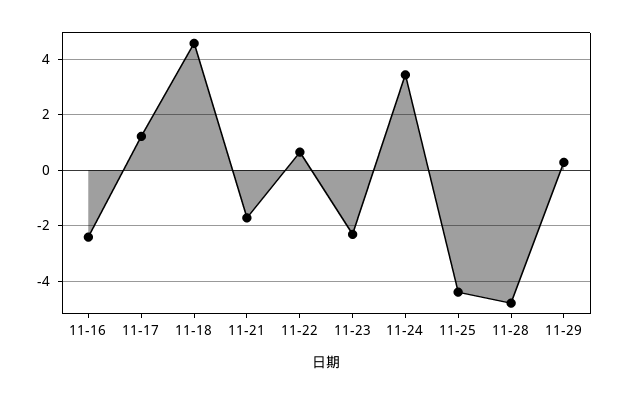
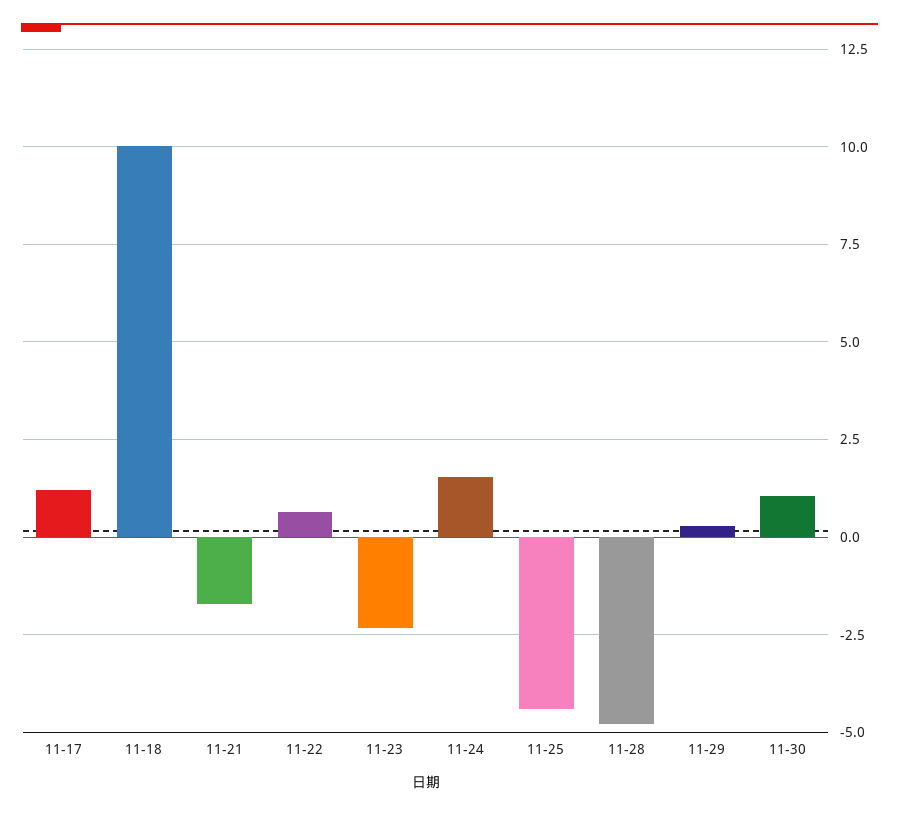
11-16: -2.5 -> none
11-18: 4.5 -> 10
11-24: 3.5 -> 1.5
11-30: none -> 1

